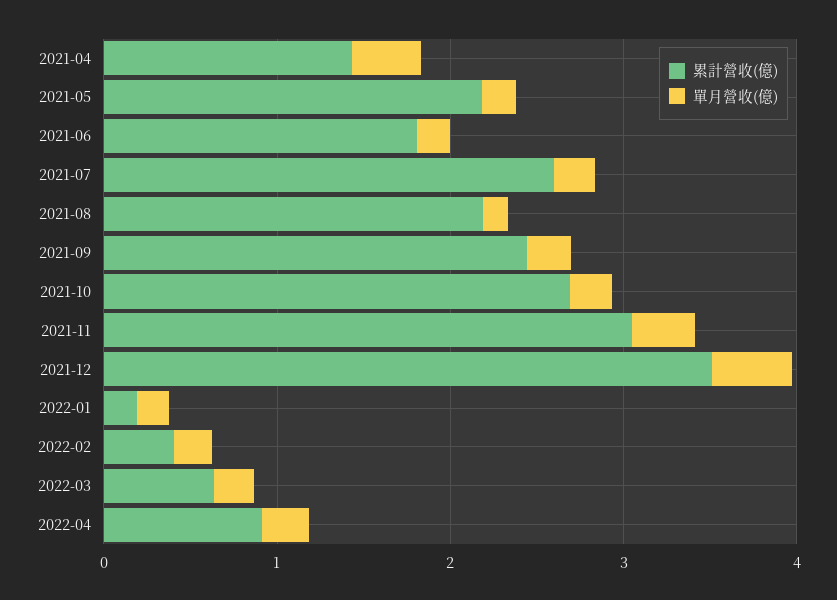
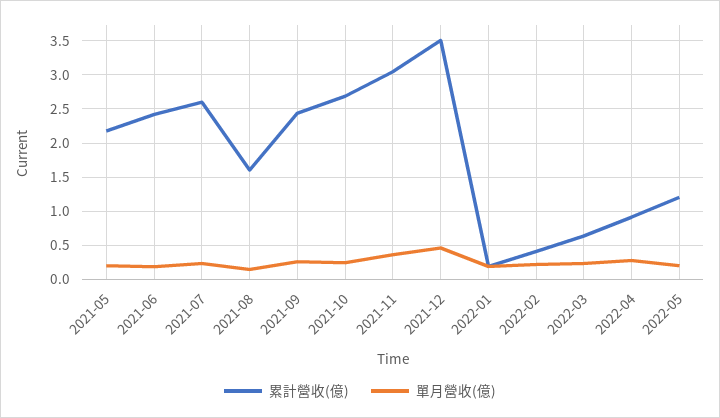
累計營收(億), 2021-04: 1.4 -> none
單月營收(億), 2021-04: 0.4 -> none
累計營收(億), 2021-06: 1.8 -> 2.4
累計營收(億), 2021-08: 2.2 -> 1.6
累計營收(億), 2022-05: none -> 1.2
單月營收(億), 2022-05: none -> 0.2

